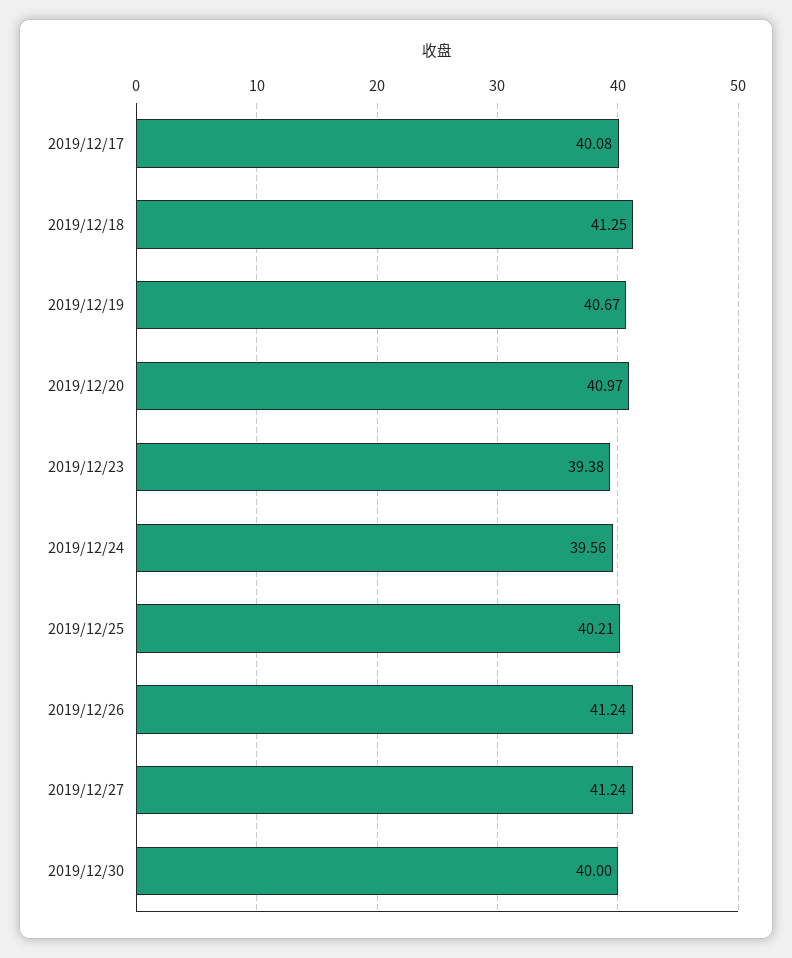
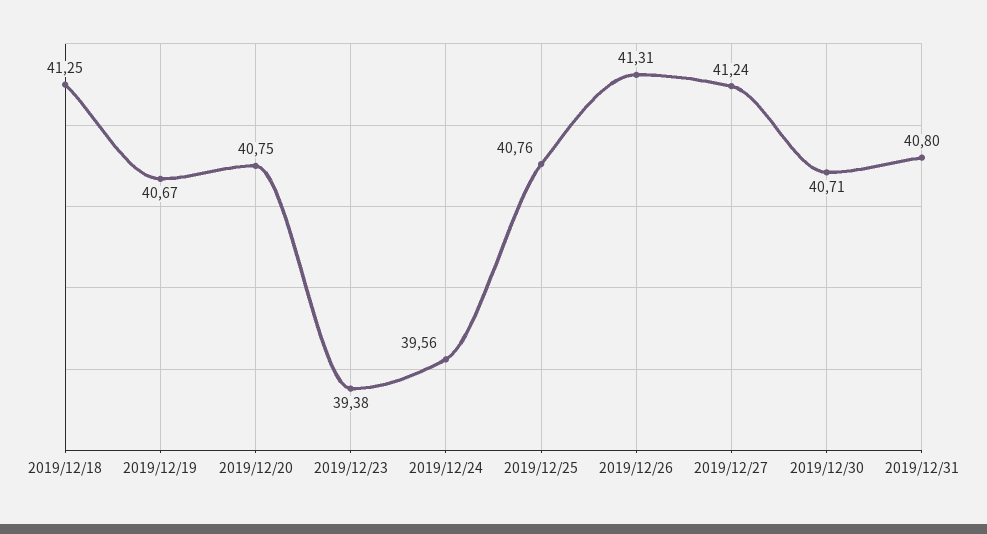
2019/12/17: 40.08 -> none
2019/12/20: 40.97 -> 40.75
2019/12/25: 40.21 -> 40.76
2019/12/26: 41.24 -> 41.31
2019/12/30: 40 -> 40.71
2019/12/31: none -> 40.8

